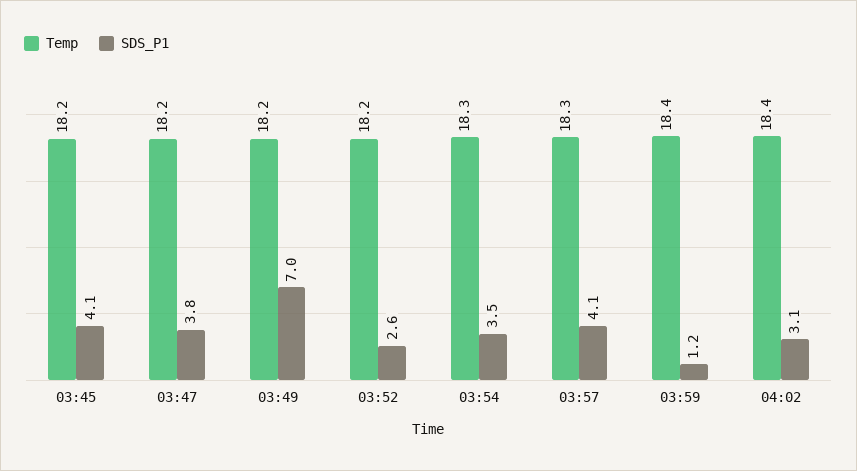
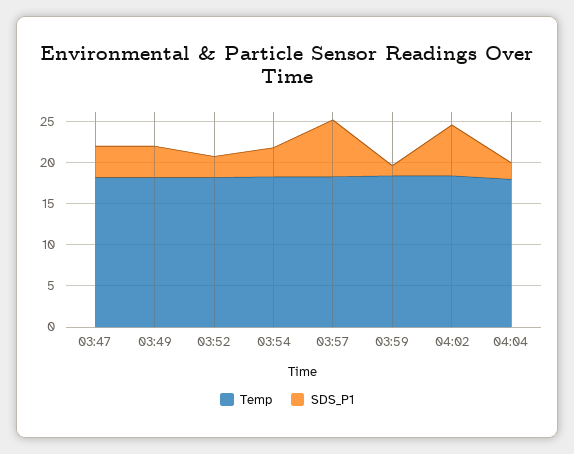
Temp, 03:45: 18.2 -> none
SDS_P1, 03:45: 4.1 -> none
SDS_P1, 03:49: 7 -> 4
SDS_P1, 03:57: 4.1 -> 7
SDS_P1, 04:02: 3.1 -> 6
Temp, 04:04: none -> 18
SDS_P1, 04:04: none -> 2

